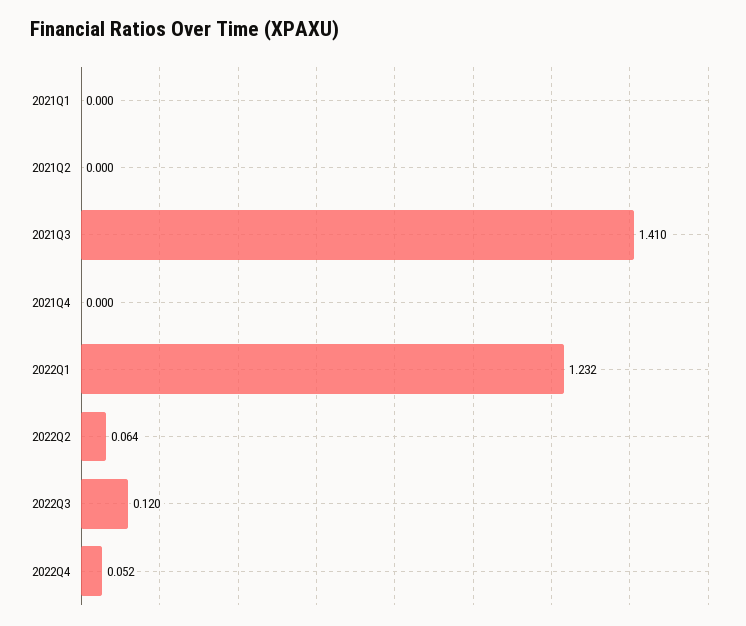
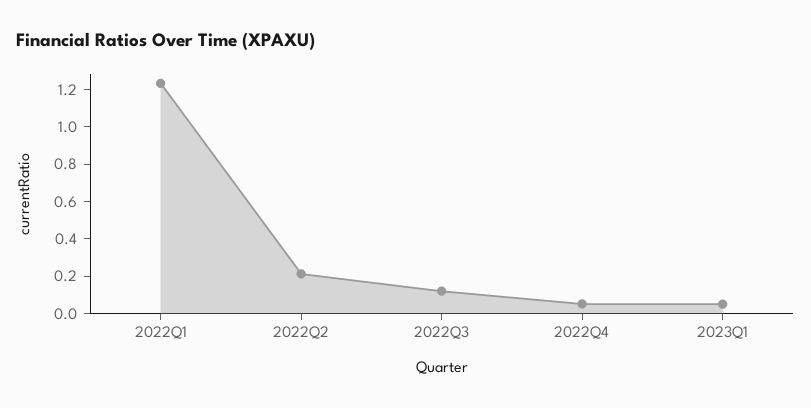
2021Q1: 0 -> none
2021Q2: 0 -> none
2021Q3: 1.41 -> none
2021Q4: 0 -> none
2022Q2: 0.064 -> 0.2
2023Q1: none -> 0.05

